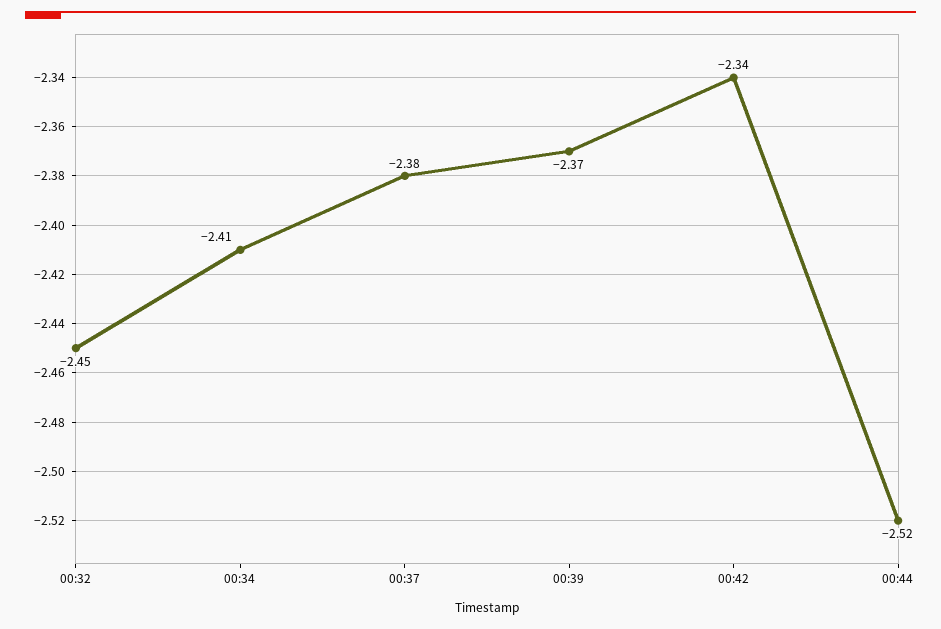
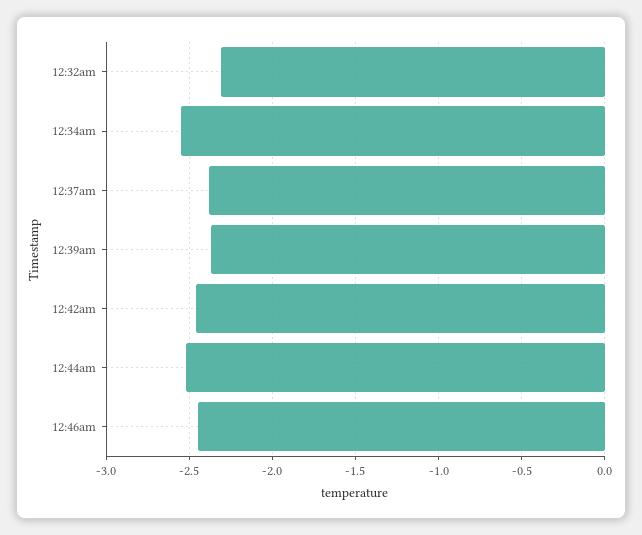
00:32: -2.45 -> -2.3
00:34: -2.41 -> -2.55
00:42: -2.34 -> -2.45
12:46am: none -> -2.45

